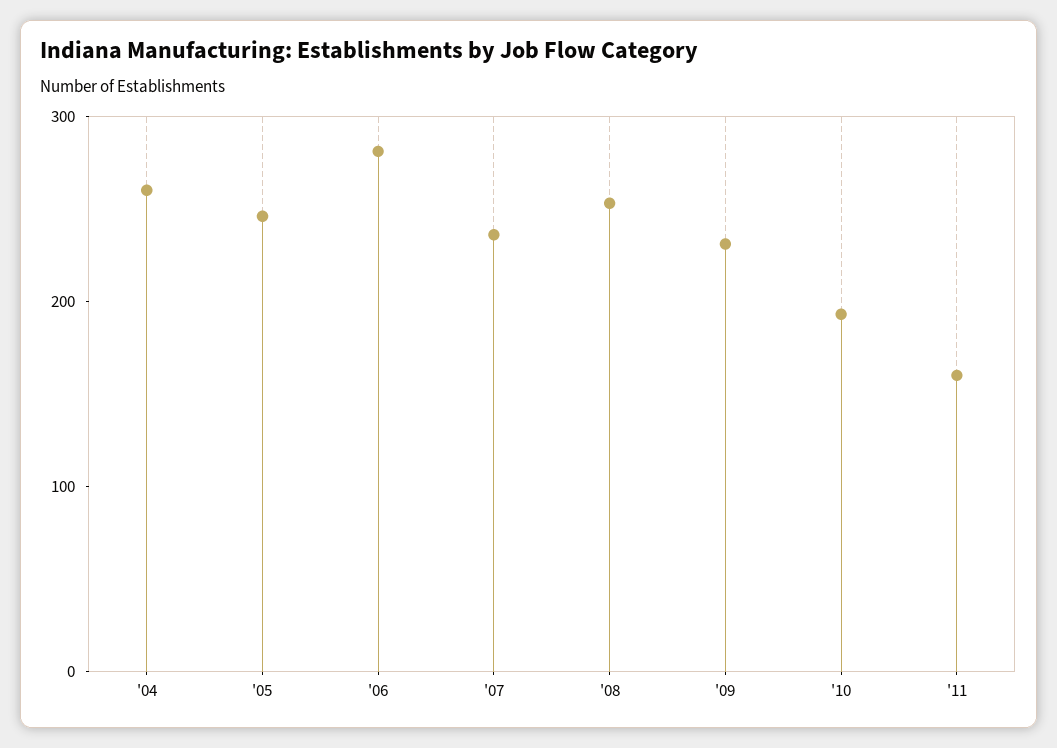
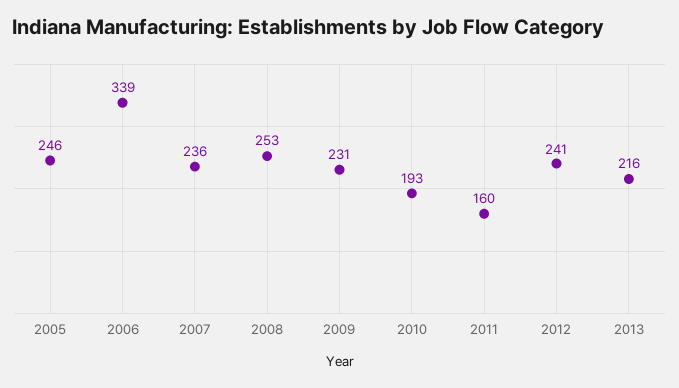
'04: 260 -> none
'06: 280 -> 339
2012: none -> 241
2013: none -> 216

